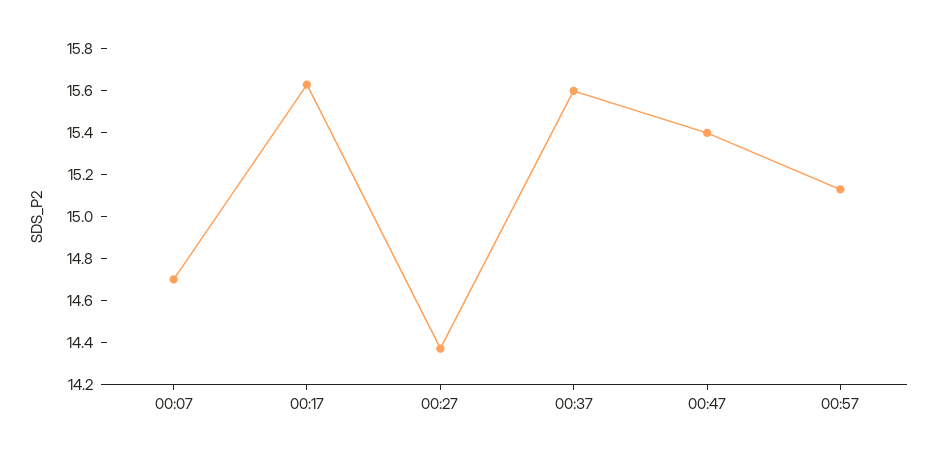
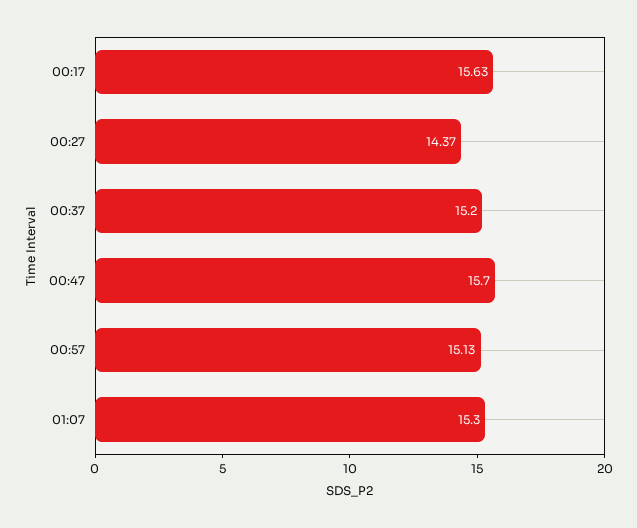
00:07: 14.7 -> none
00:37: 15.6 -> 15.2
00:47: 15.4 -> 15.7
01:07: none -> 15.3

